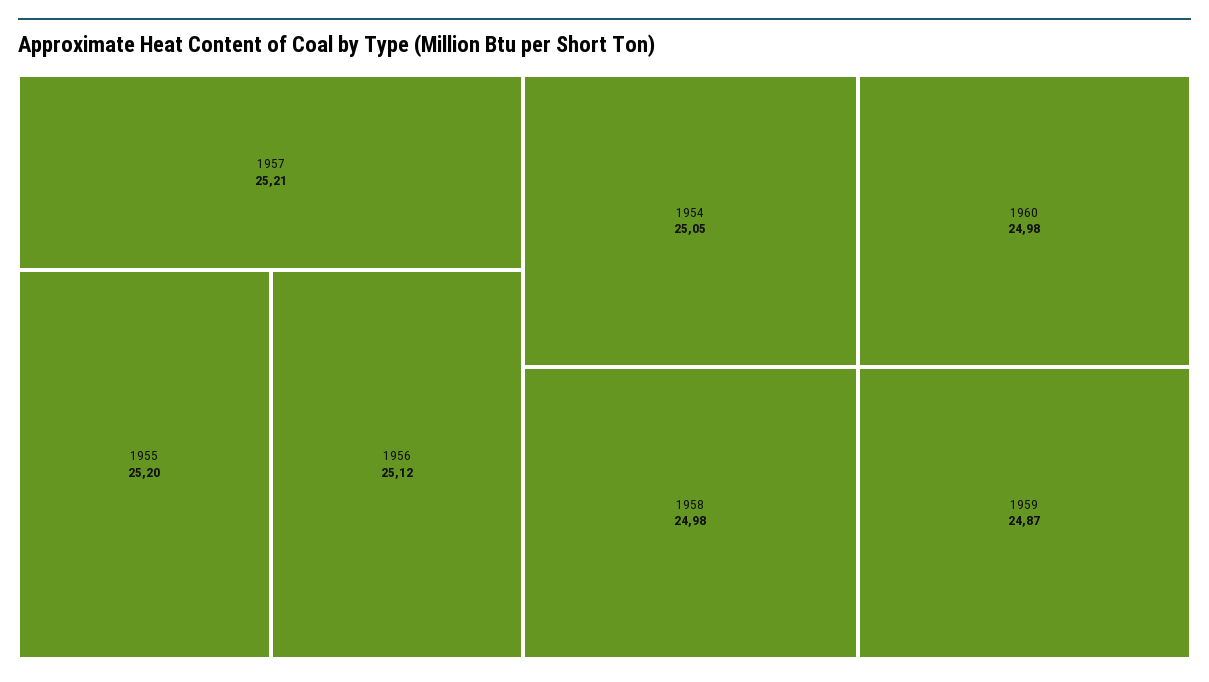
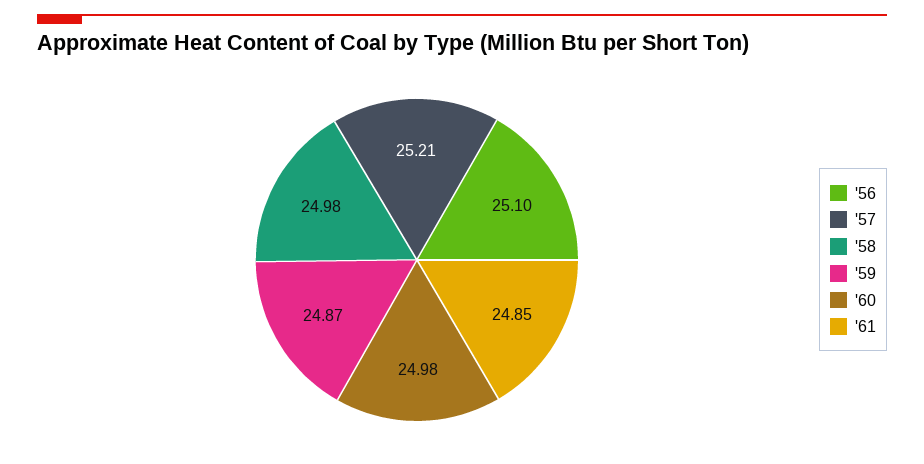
1955: 25.2 -> none
1956: 25.12 -> 25.1
1954: 25.05 -> none
'61: none -> 24.85

